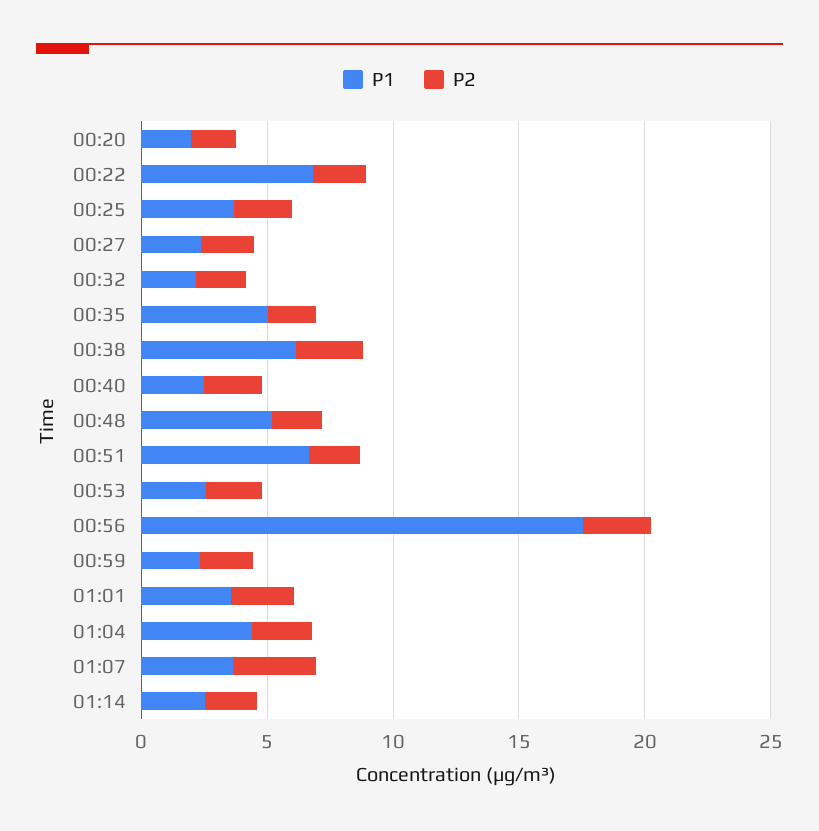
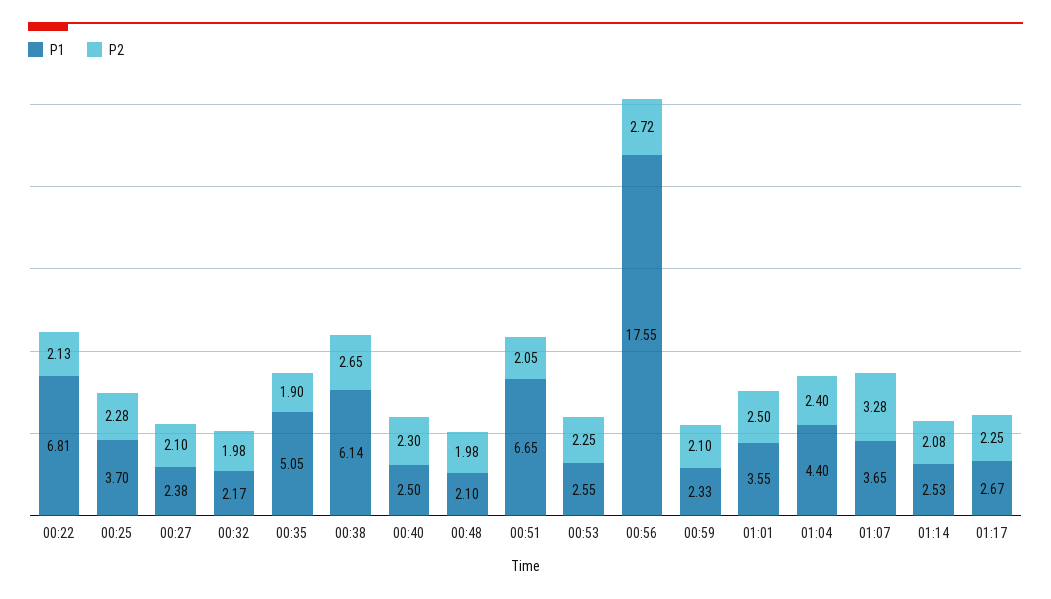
P1, 00:20: 2 -> none
P2, 00:20: 2 -> none
P1, 00:48: 5 -> 2.1
P1, 01:17: none -> 2.67
P2, 01:17: none -> 2.25

